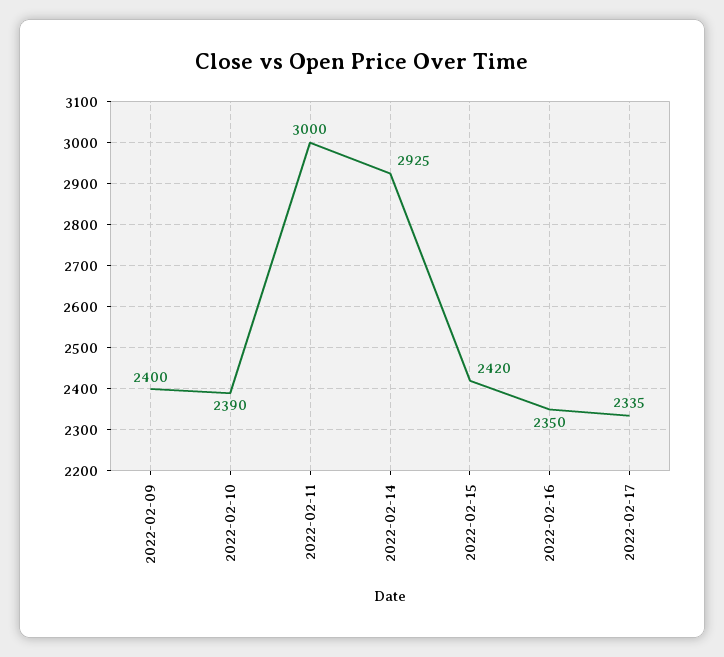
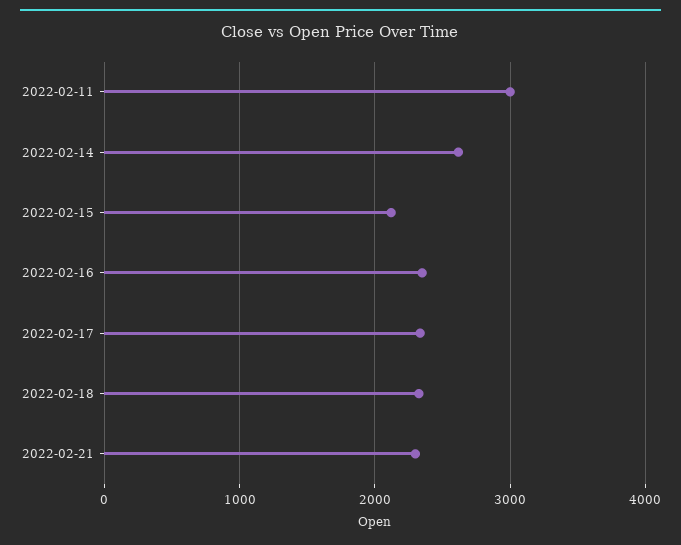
2022-02-09: 2400 -> none
2022-02-10: 2390 -> none
2022-02-14: 2925 -> 2600
2022-02-15: 2420 -> 2100
2022-02-18: none -> 2300
2022-02-21: none -> 2300

